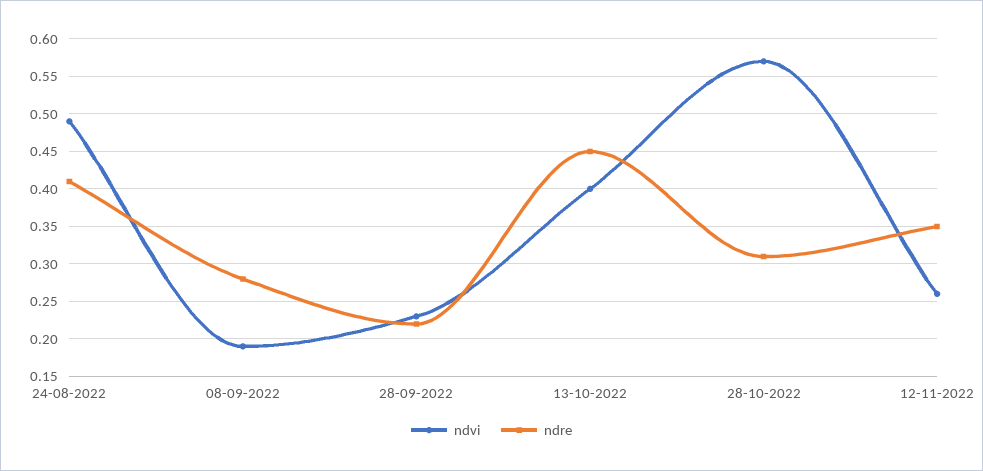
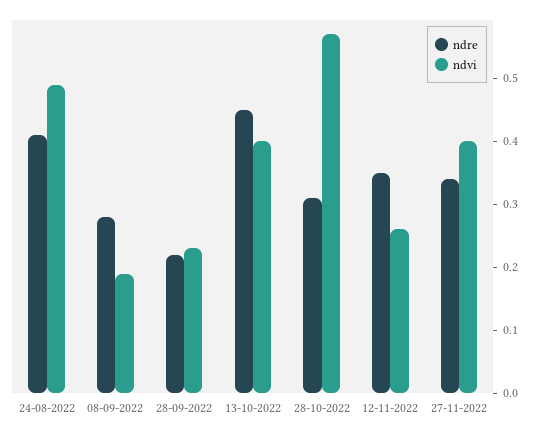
ndre, 27-11-2022: none -> 0.35
ndvi, 27-11-2022: none -> 0.4

